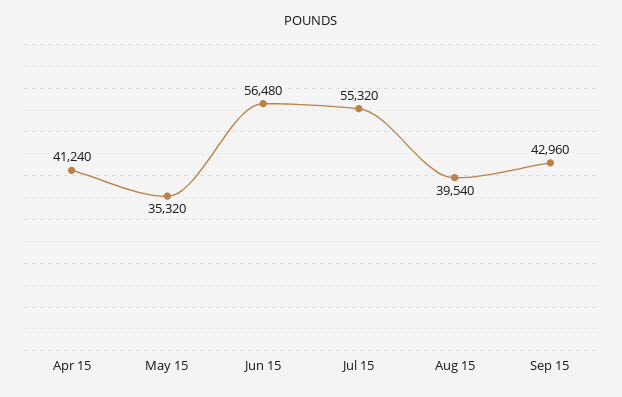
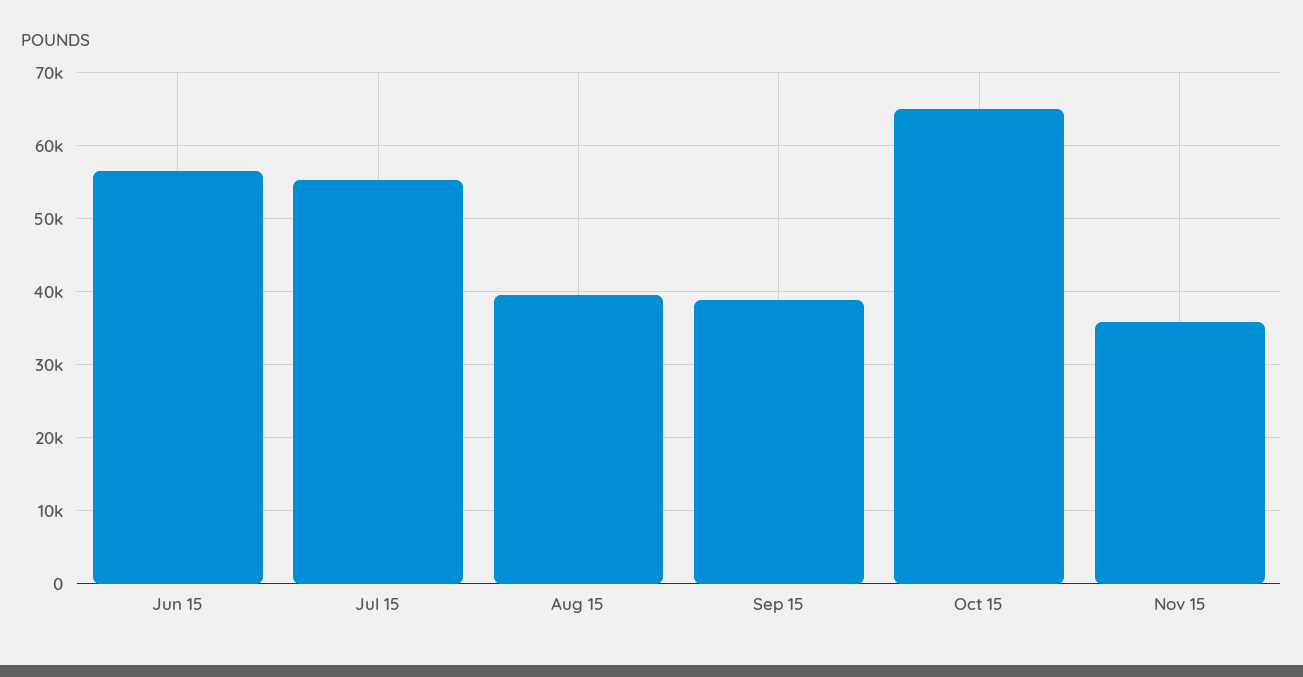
Apr 15: 41240 -> none
May 15: 35320 -> none
Sep 15: 42960 -> 39000
Oct 15: none -> 65000
Nov 15: none -> 36000

